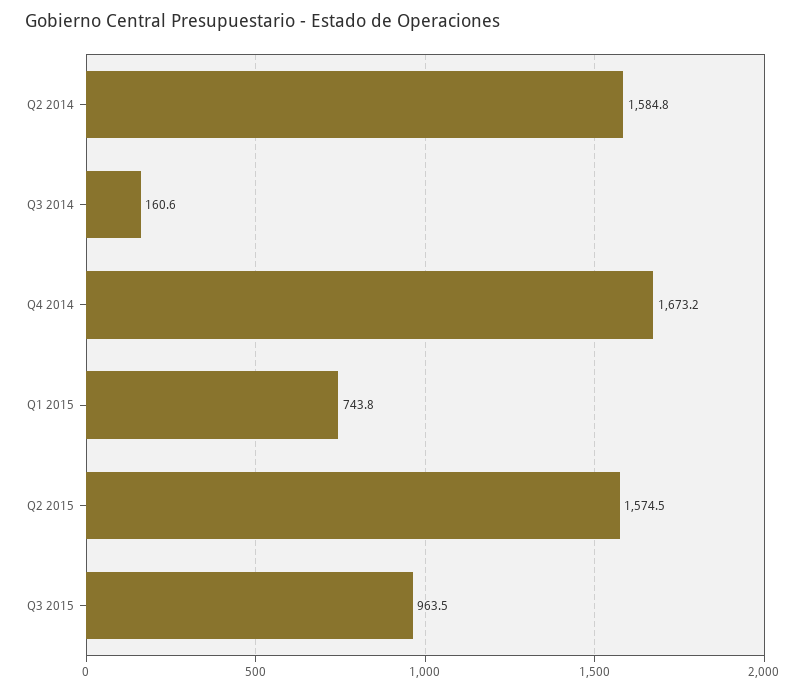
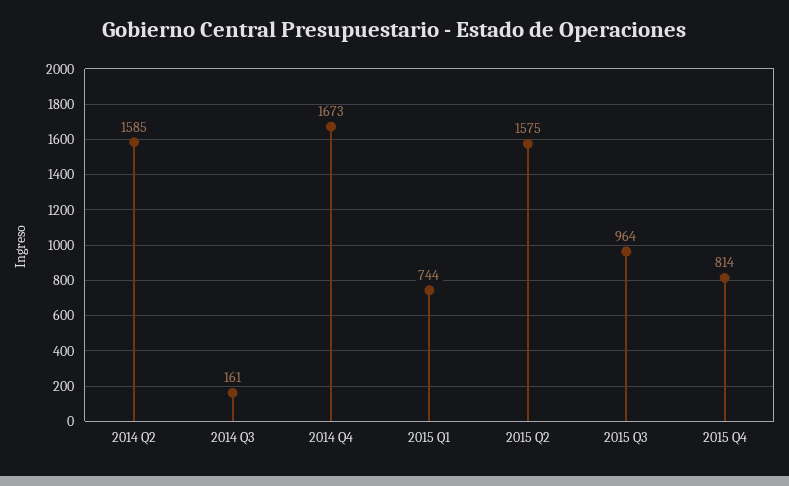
2015 Q4: none -> 814

